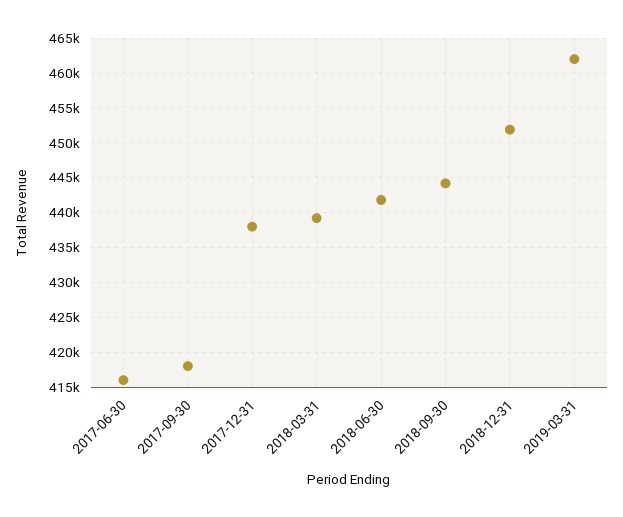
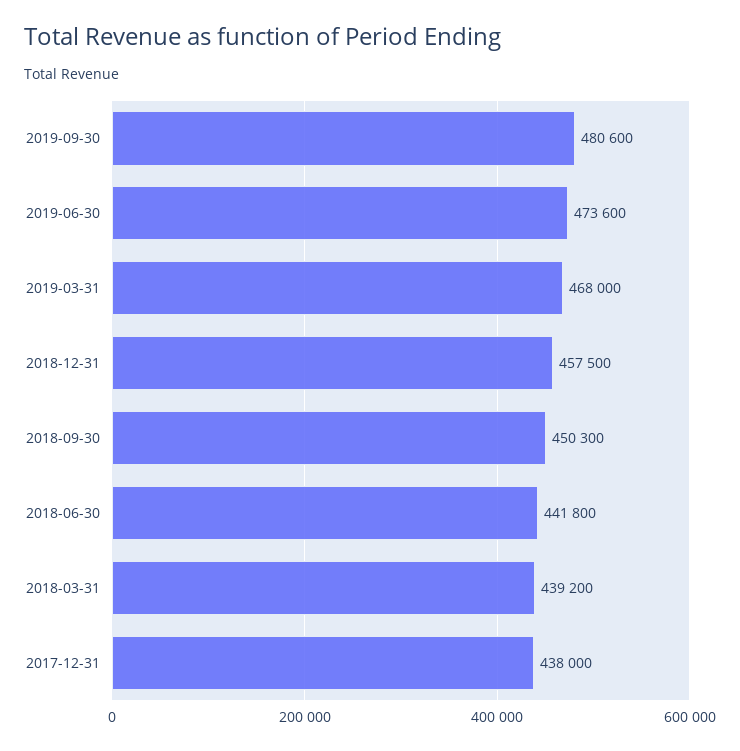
2017-06-30: 416000 -> none
2017-09-30: 418000 -> none
2018-09-30: 444000 -> 450300
2018-12-31: 452000 -> 457500
2019-03-31: 462000 -> 468000
2019-09-30: none -> 480600
2019-06-30: none -> 473600

